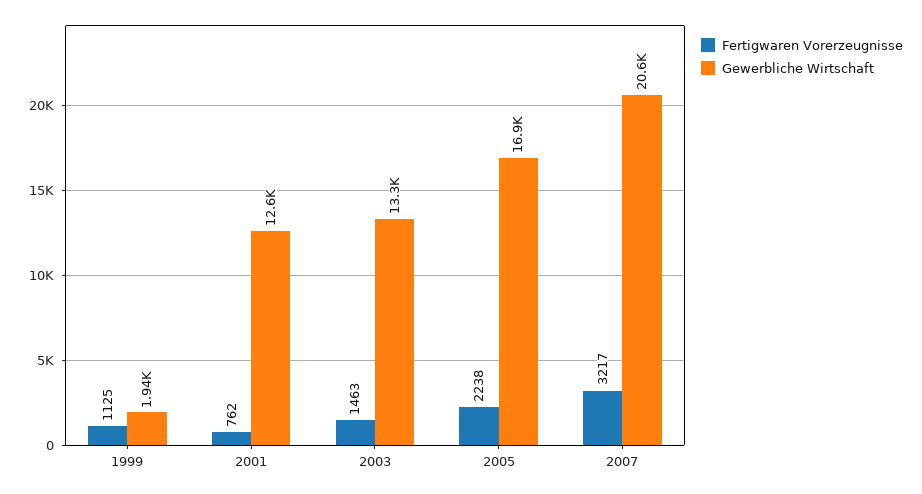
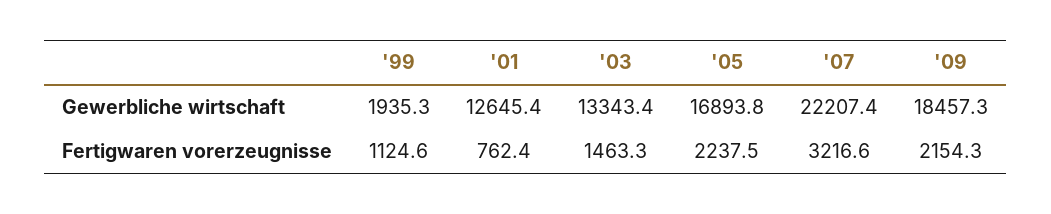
Gewerbliche Wirtschaft, 2007: 20600 -> 22207.4
Gewerbliche Wirtschaft, '09: none -> 18457.3
Fertigwaren Vorerzeugnisse, '09: none -> 2154.3

